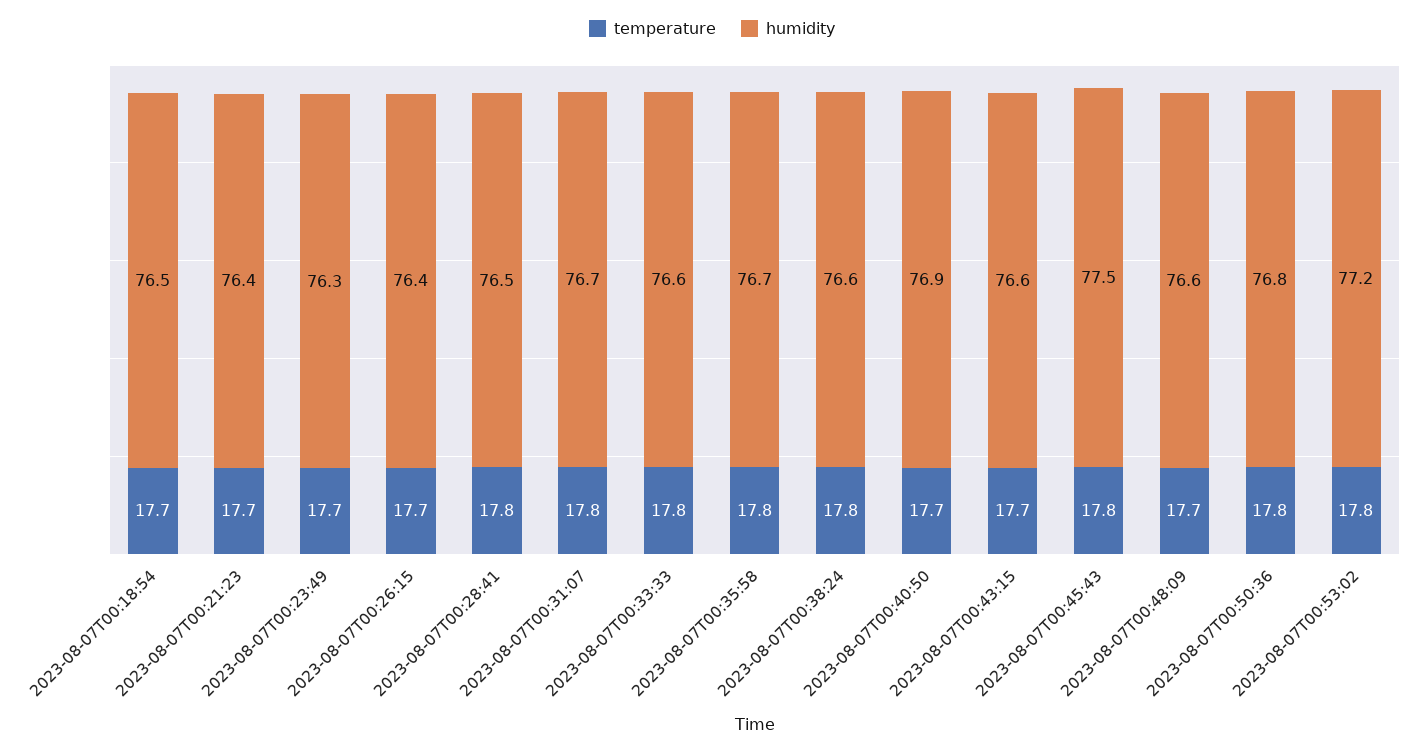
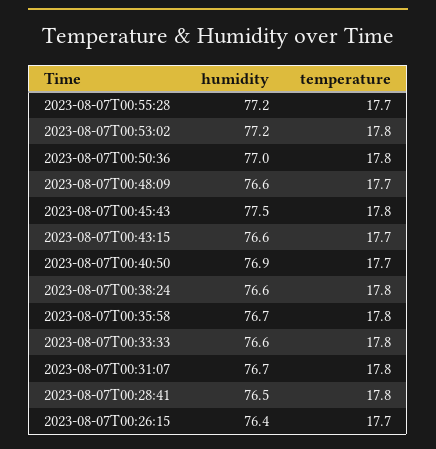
temperature, 2023-08-07T00:18:54: 17.7 -> none
humidity, 2023-08-07T00:18:54: 76.5 -> none
temperature, 2023-08-07T00:21:23: 17.7 -> none
humidity, 2023-08-07T00:21:23: 76.4 -> none
temperature, 2023-08-07T00:23:49: 17.7 -> none
humidity, 2023-08-07T00:23:49: 76.3 -> none
humidity, 2023-08-07T00:50:36: 76.8 -> 77
humidity, 2023-08-07T00:55:28: none -> 77.2
temperature, 2023-08-07T00:55:28: none -> 17.7

